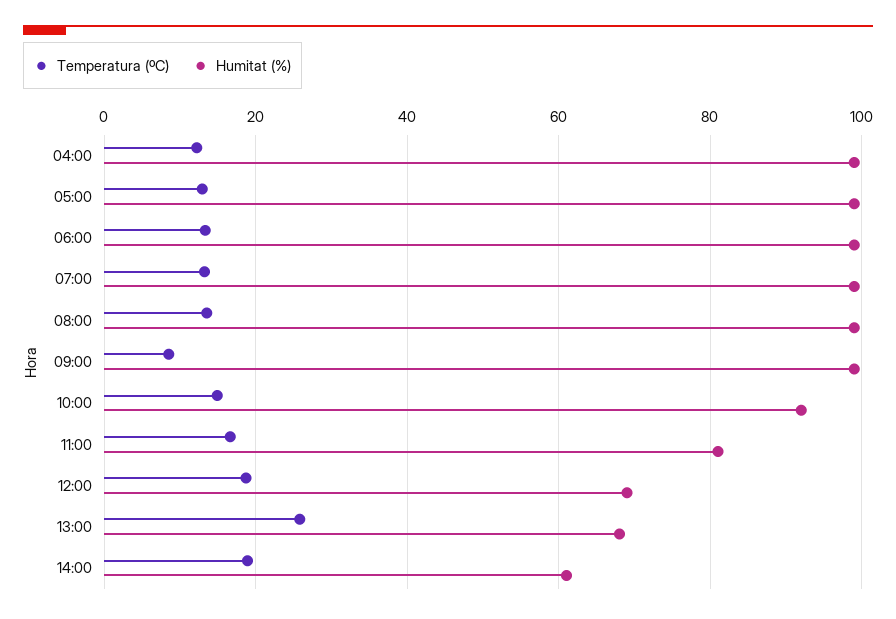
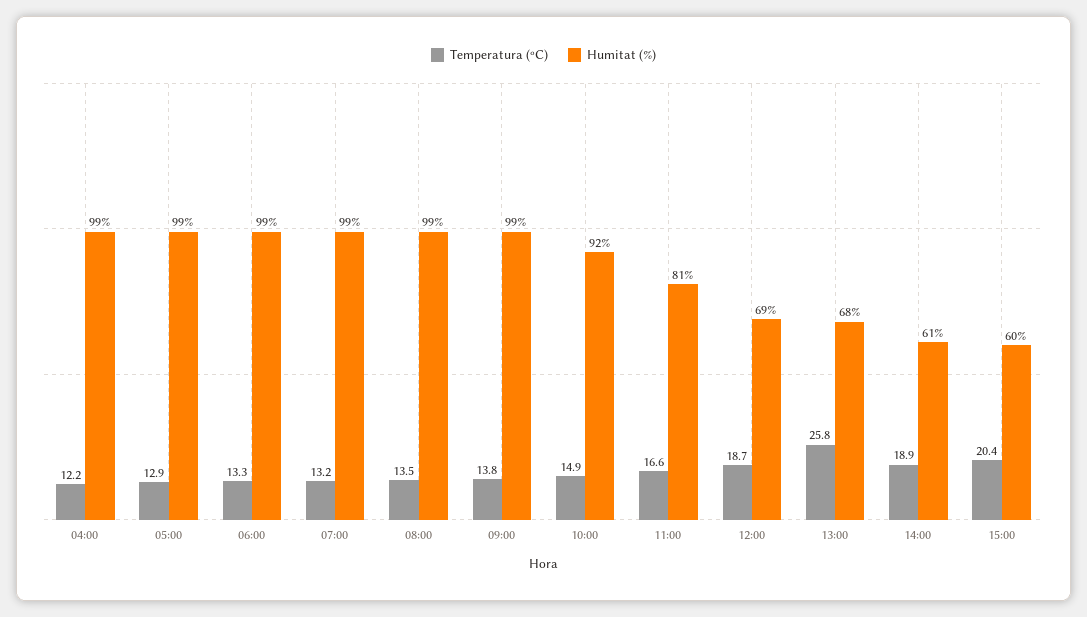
Temperatura (ºC), 09:00: 8 -> 13.8
Temperatura (ºC), 15:00: none -> 20.4
Humitat (%), 15:00: none -> 60

